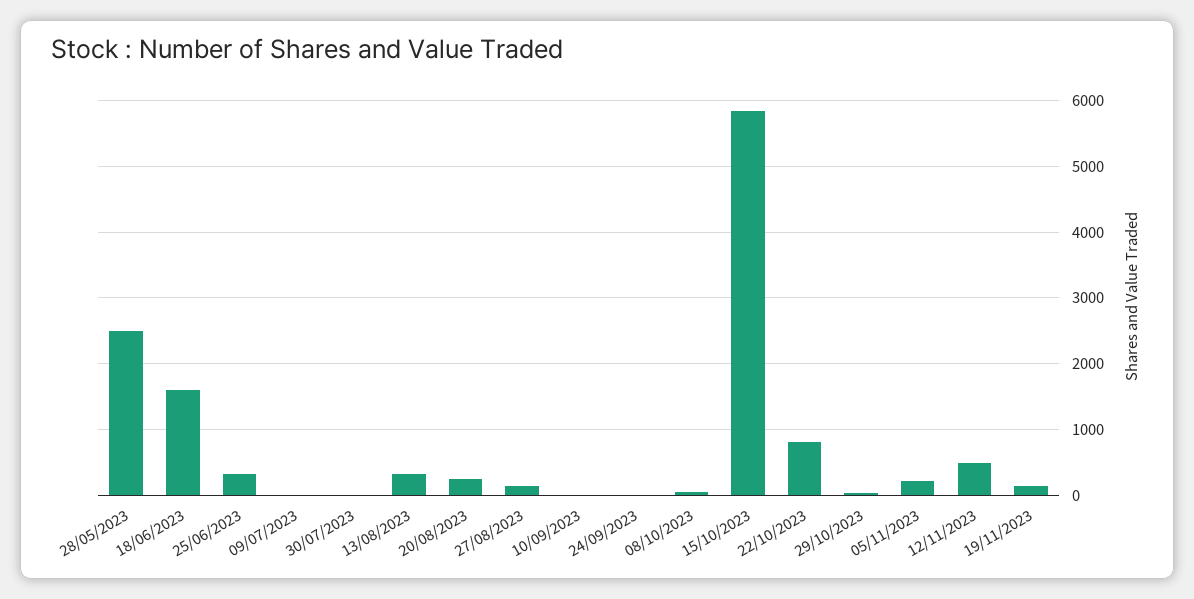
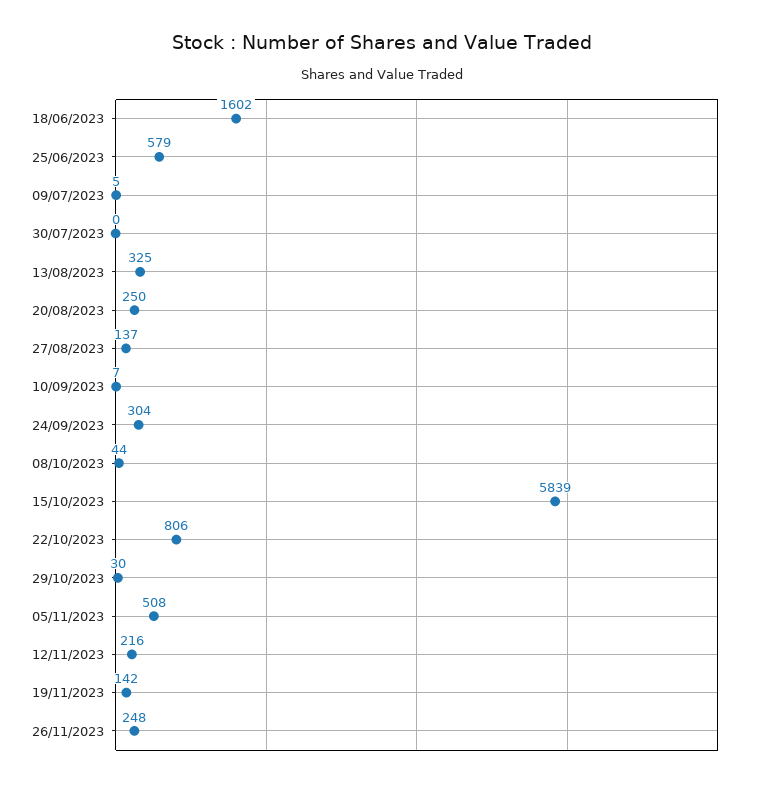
28/05/2023: 2500 -> none
25/06/2023: 300 -> 579
24/09/2023: 0 -> 304
05/11/2023: 200 -> 508
12/11/2023: 500 -> 216
26/11/2023: none -> 248

